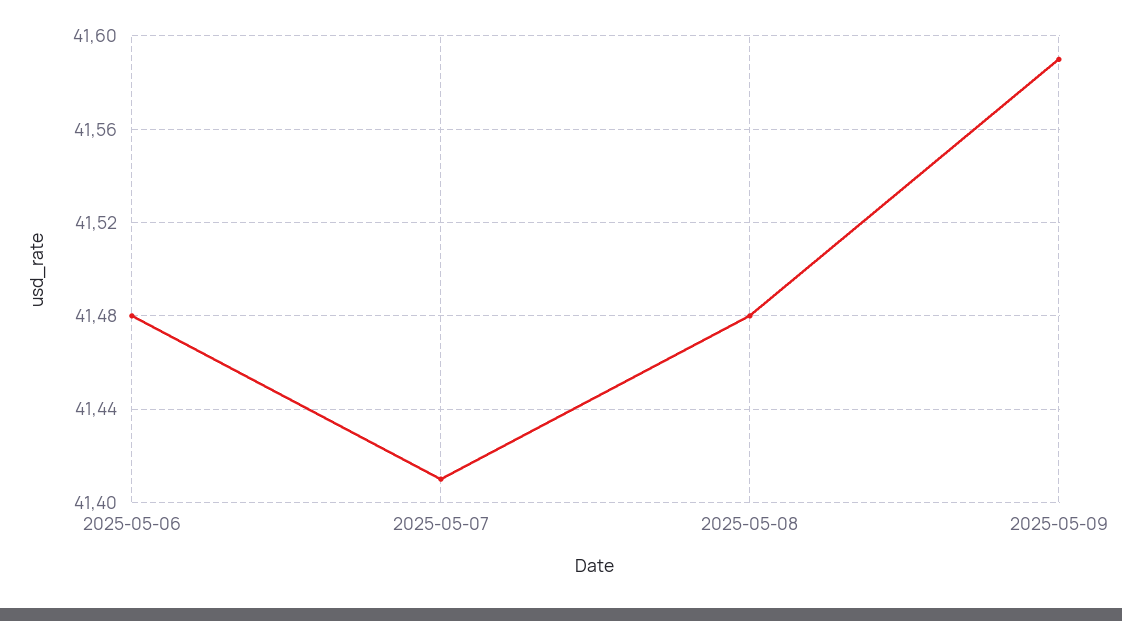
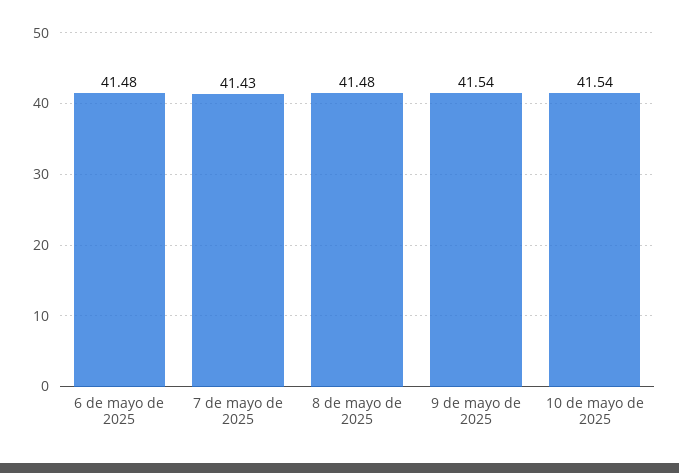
2025-05-07: 41.41 -> 41.43
2025-05-09: 41.59 -> 41.54
10 de mayo de 2025: none -> 41.54

